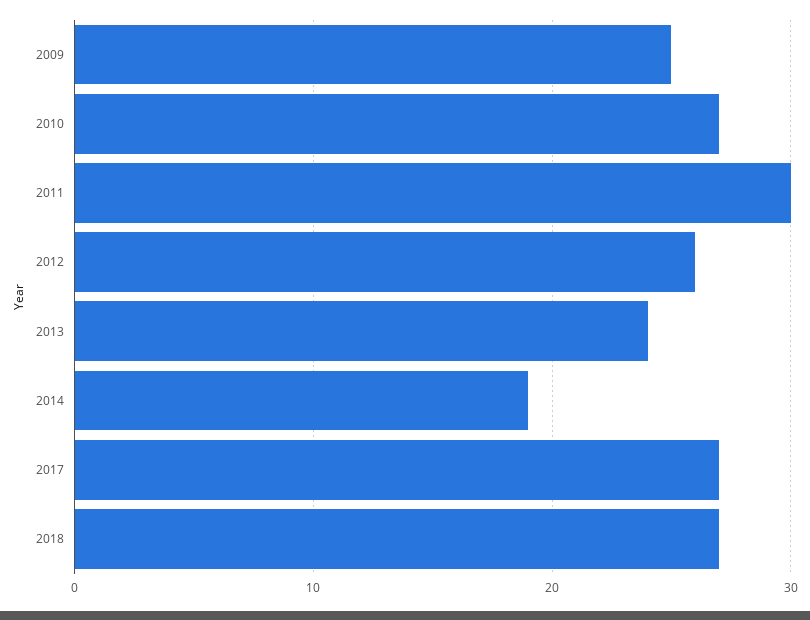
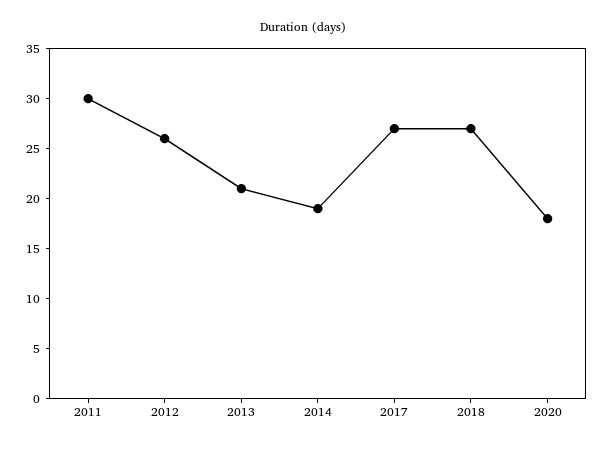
2009: 25 -> none
2010: 27 -> none
2013: 24 -> 21
2020: none -> 18

